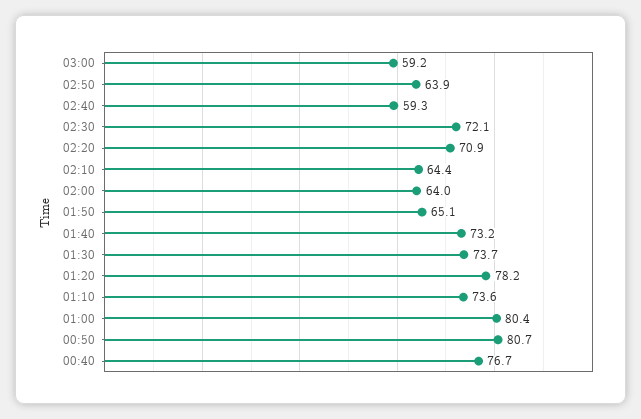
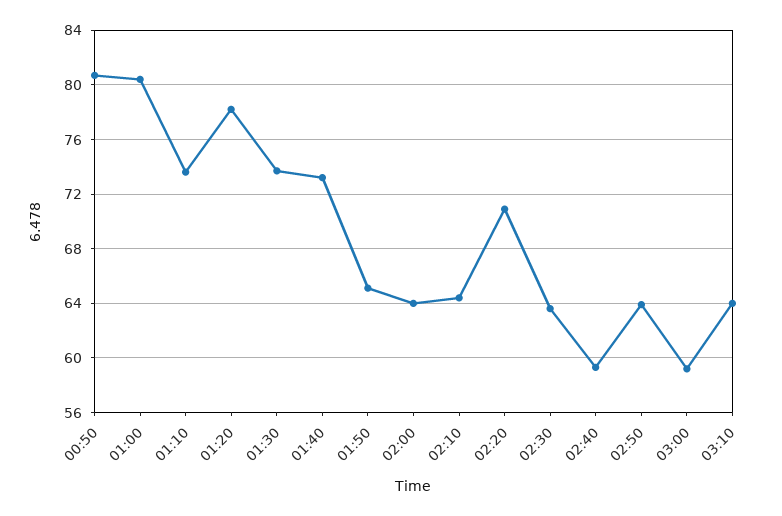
02:30: 72.1 -> 63.5
00:40: 76.7 -> none
03:10: none -> 64

